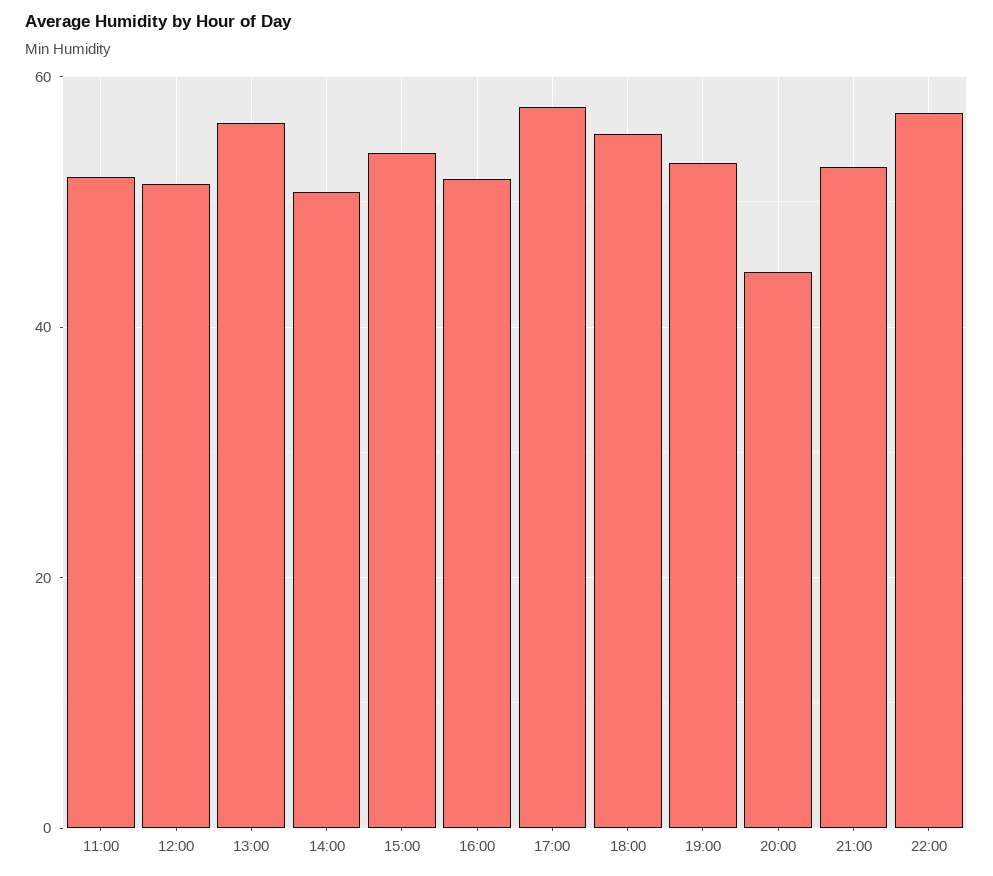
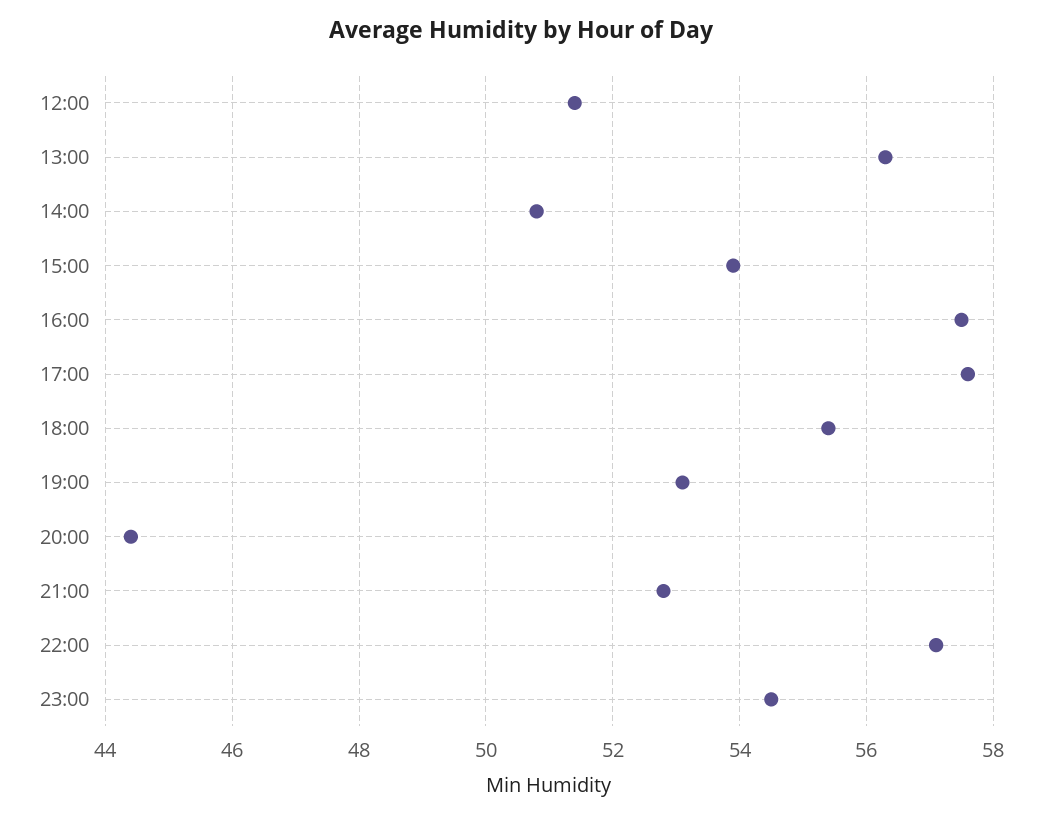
11:00: 52 -> none
16:00: 52 -> 57.5
23:00: none -> 54.5

